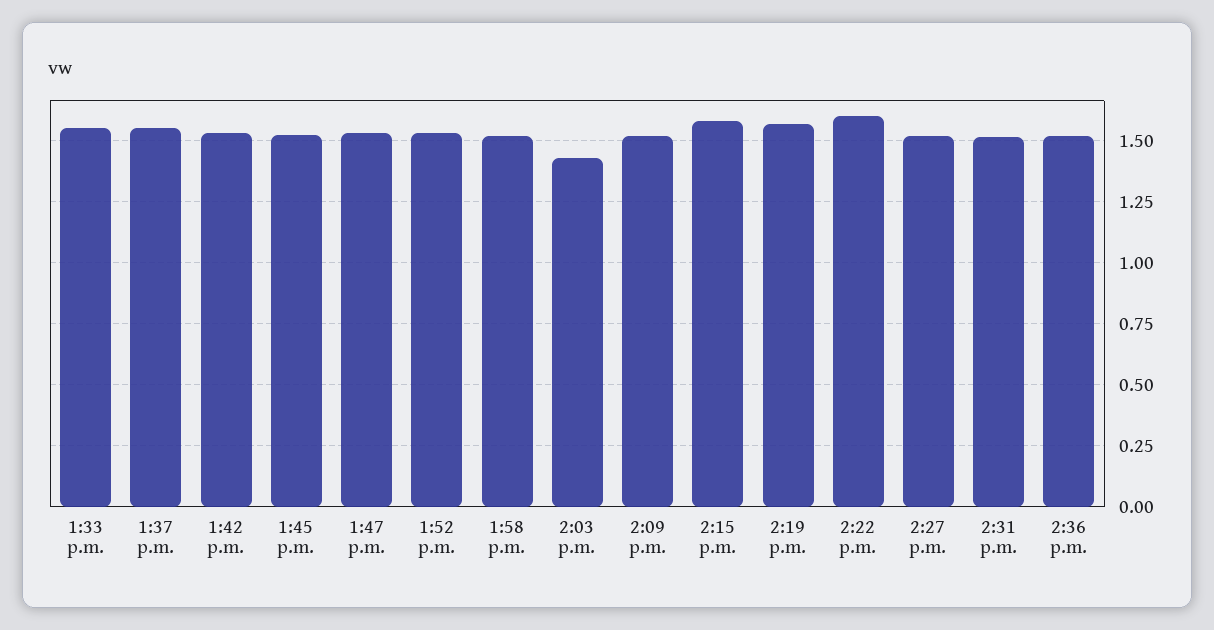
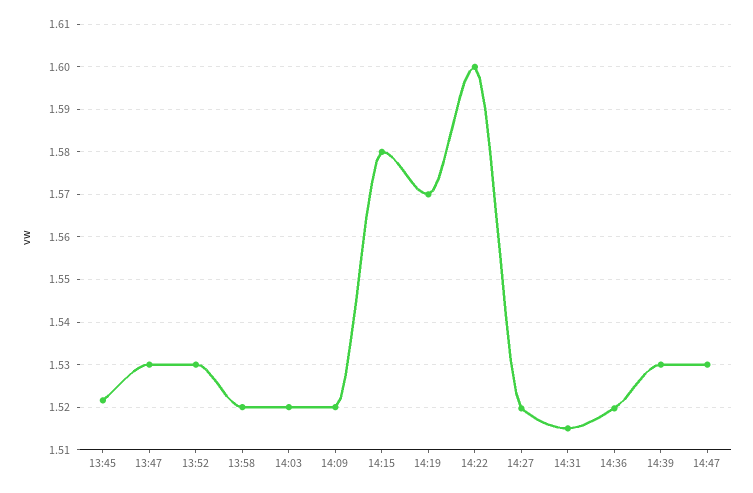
1:33 p.m.: 1.55 -> none
1:37 p.m.: 1.55 -> none
1:42 p.m.: 1.525 -> none
2:03 p.m.: 1.425 -> 1.52
14:39: none -> 1.53
14:47: none -> 1.53

